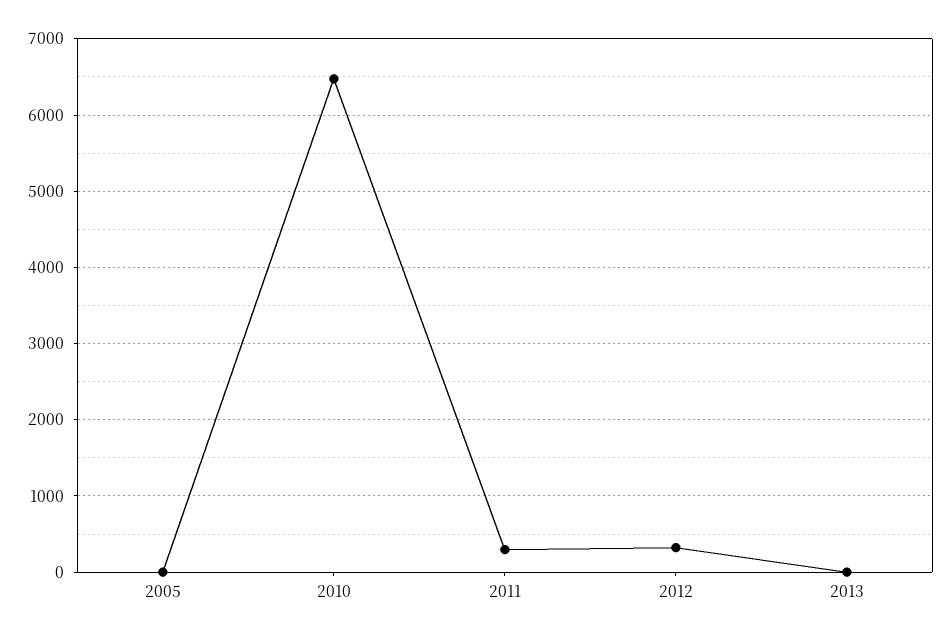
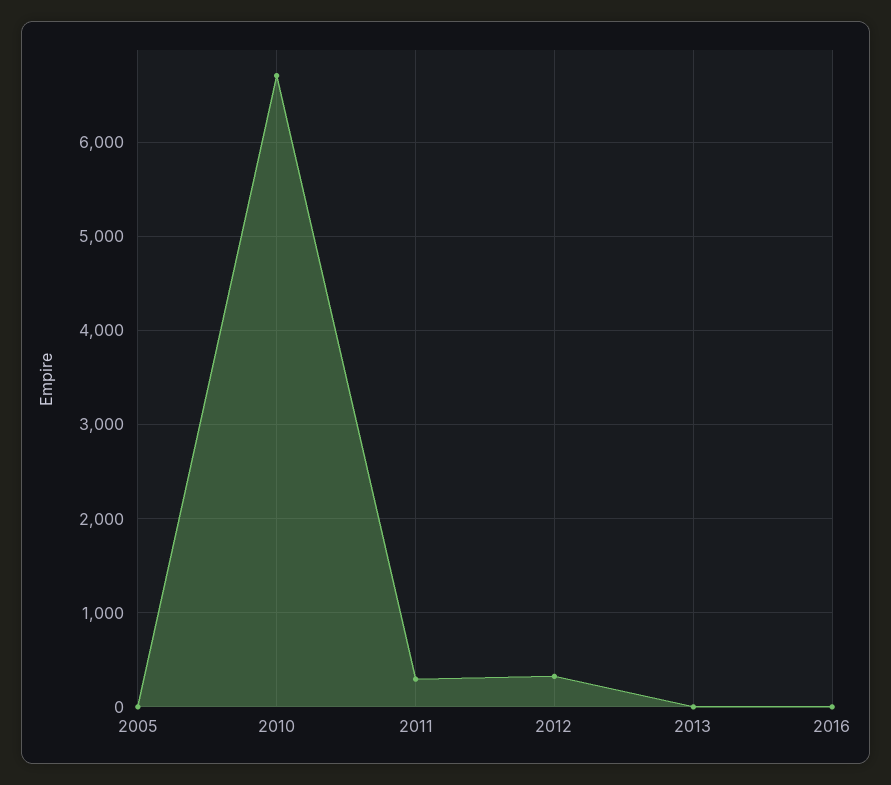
2010: 6500 -> 6700
2016: none -> 0

